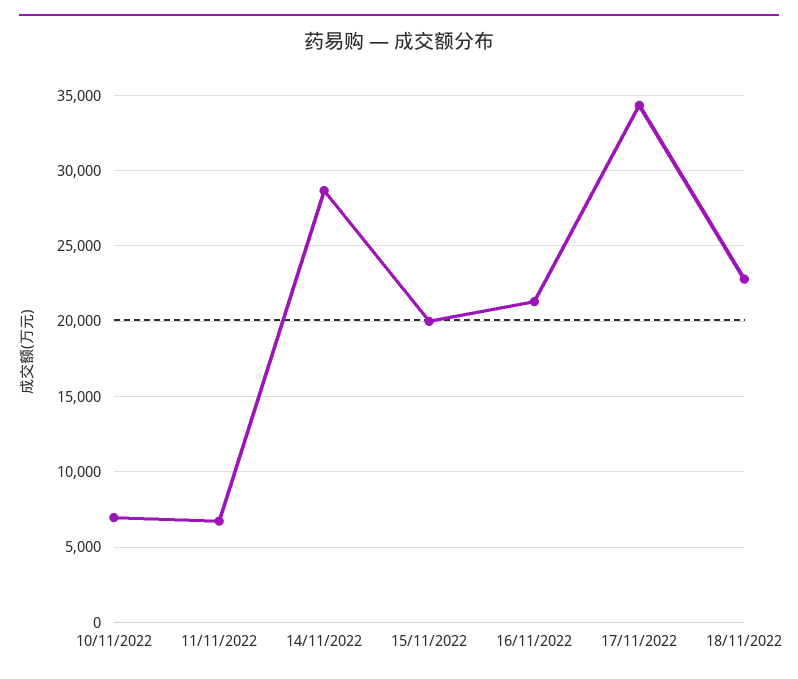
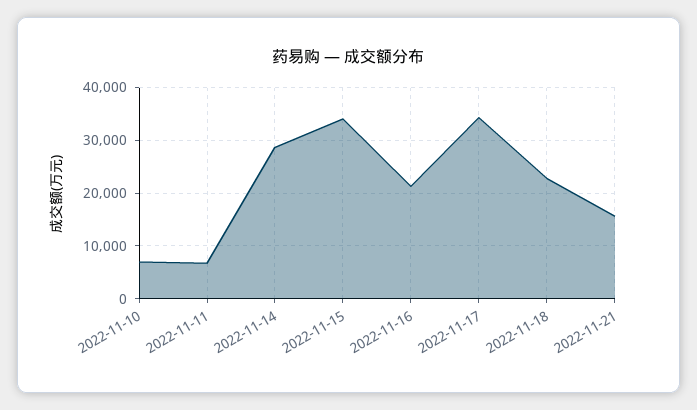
15/11/2022: 20000 -> 34000
2022-11-21: none -> 16000

